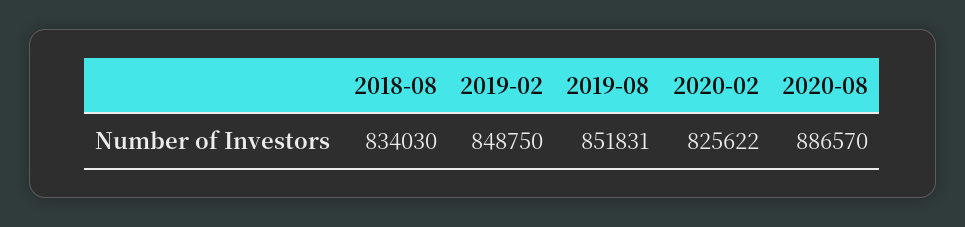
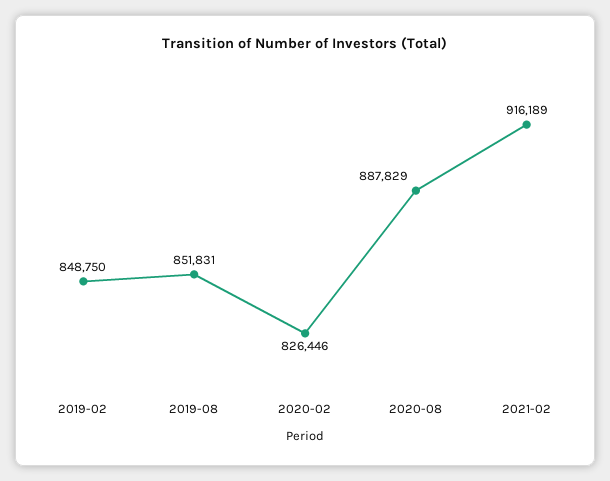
2018-08: 834030 -> none
2020-02: 825622 -> 826446
2020-08: 886570 -> 887829
2021-02: none -> 916189

